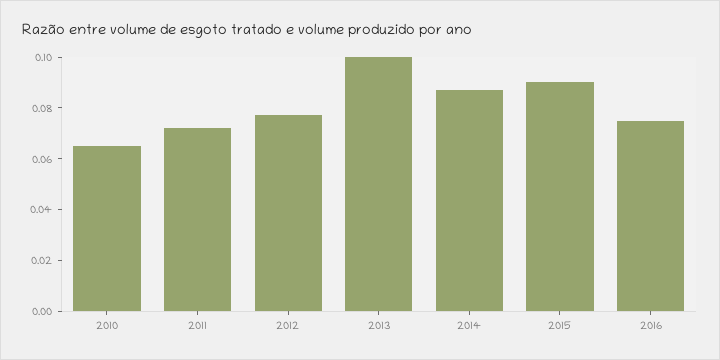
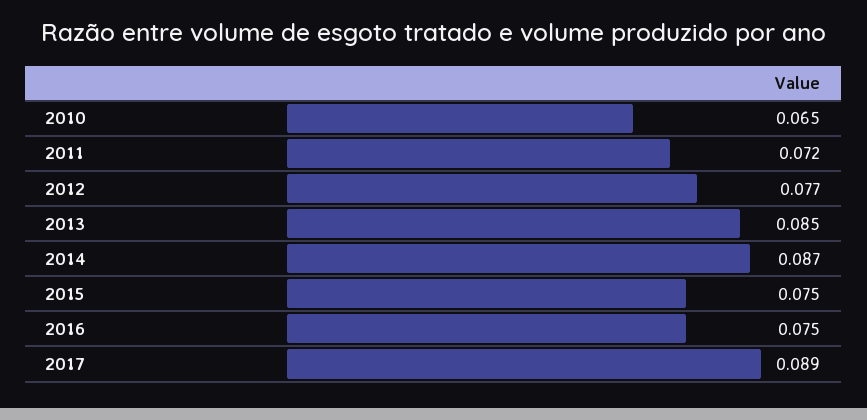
2013: 0.1 -> 0.085
2015: 0.09 -> 0.075
2017: none -> 0.089

